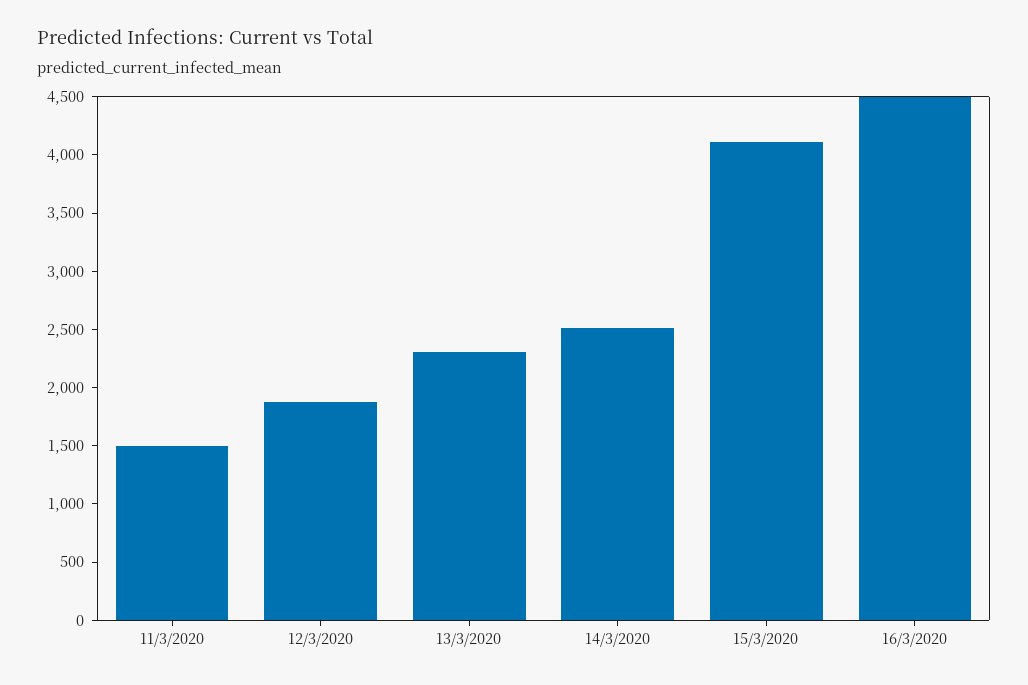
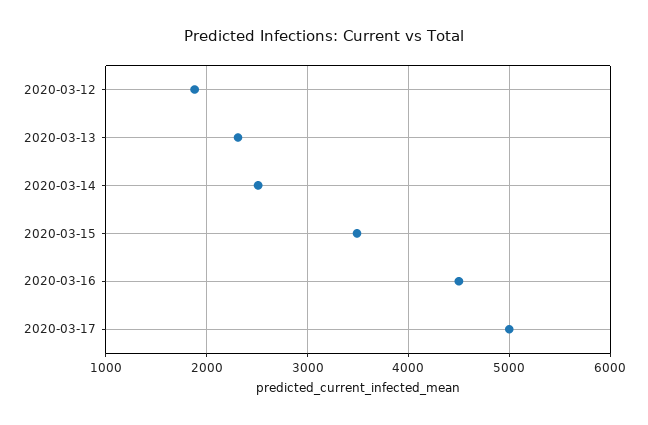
11/3/2020: 1500 -> none
15/3/2020: 4100 -> 3500
2020-03-17: none -> 5000

